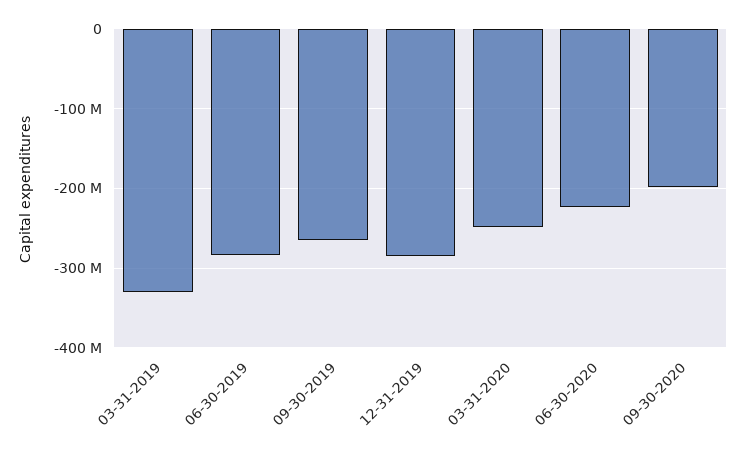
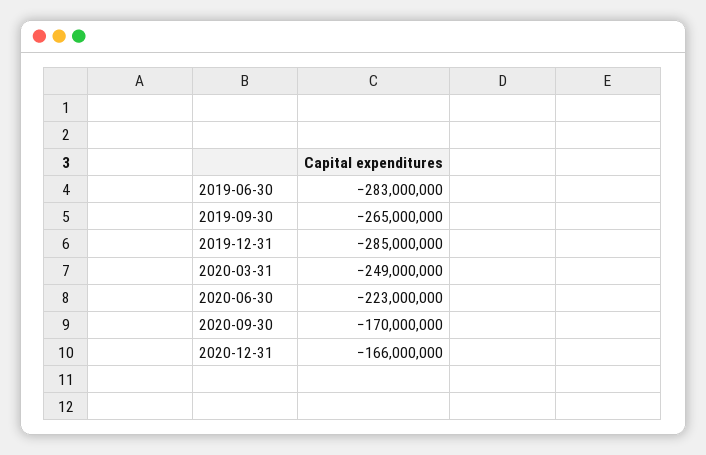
03-31-2019: -330000000 -> none
09-30-2020: -200000000 -> -170000000
2020-12-31: none -> -166000000

